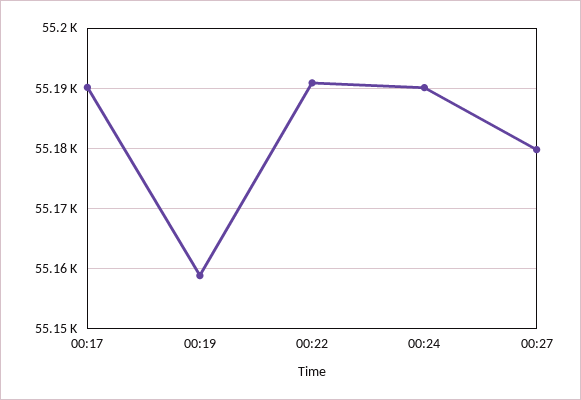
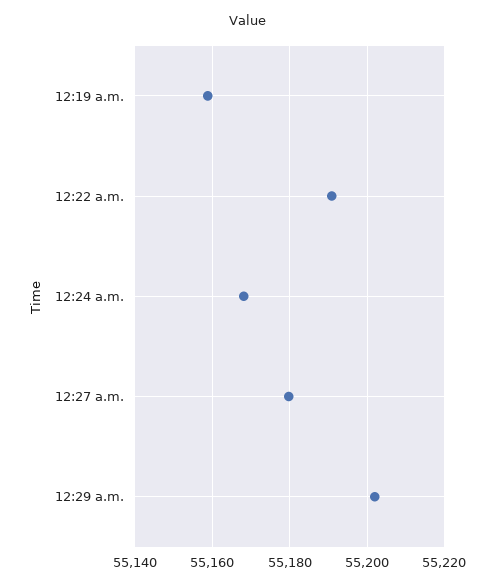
00:17: 55190 -> none
00:24: 55190 -> 55168
12:29 a.m.: none -> 55202

